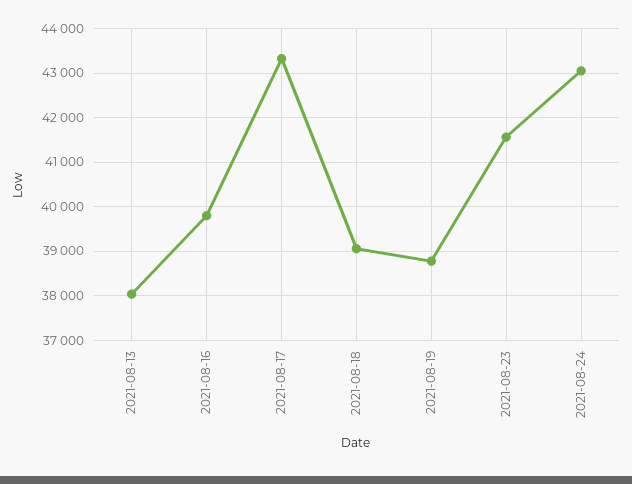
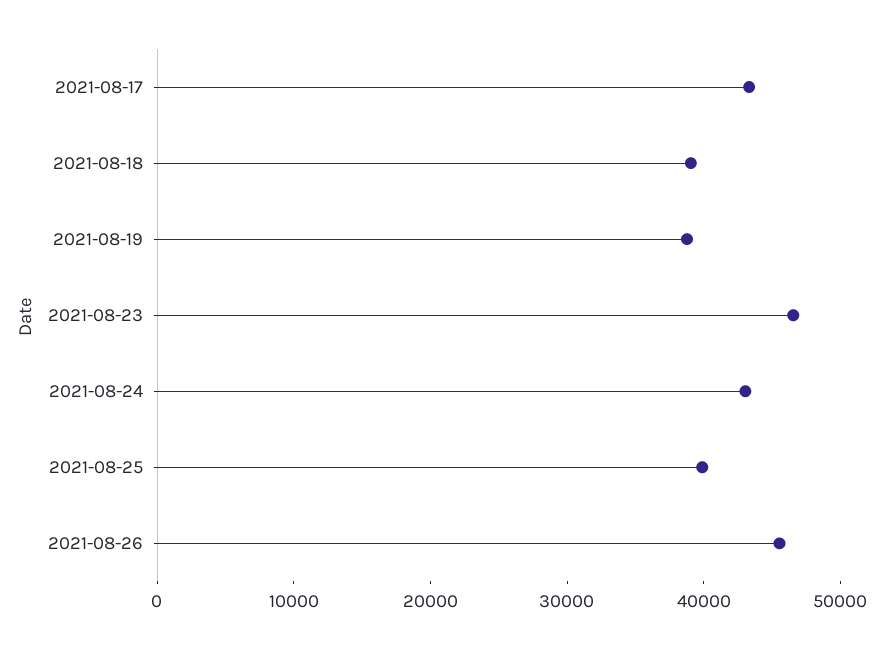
2021-08-13: 38000 -> none
2021-08-16: 39800 -> none
2021-08-23: 41600 -> 46000
2021-08-25: none -> 40000
2021-08-26: none -> 46000

